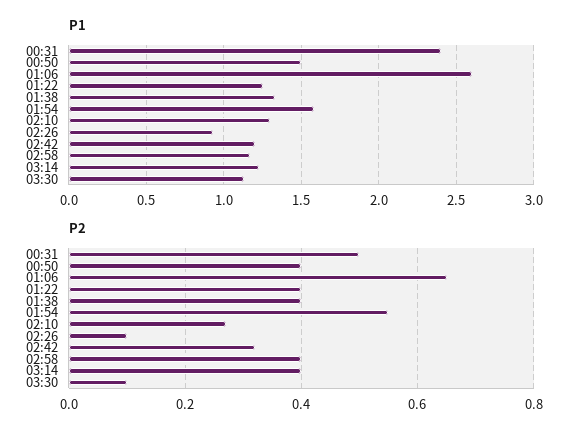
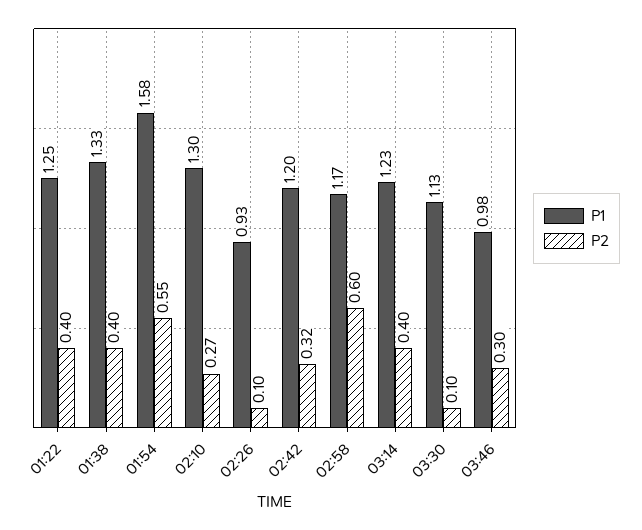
P1, 00:31: 2.4 -> none
P1, 00:50: 1.5 -> none
P1, 01:06: 2.6 -> none
P2, 00:31: 0.5 -> none
P2, 00:50: 0.4 -> none
P2, 01:06: 0.65 -> none
P2, 02:58: 0.4 -> 0.6
P1, 03:46: none -> 0.98
P2, 03:46: none -> 0.3

